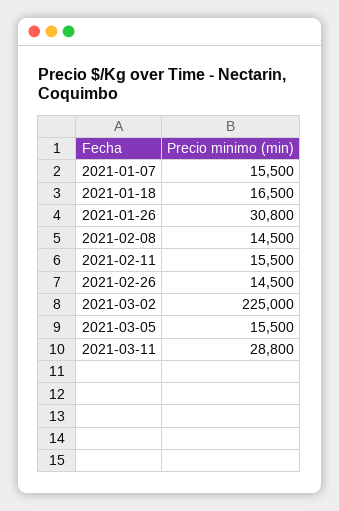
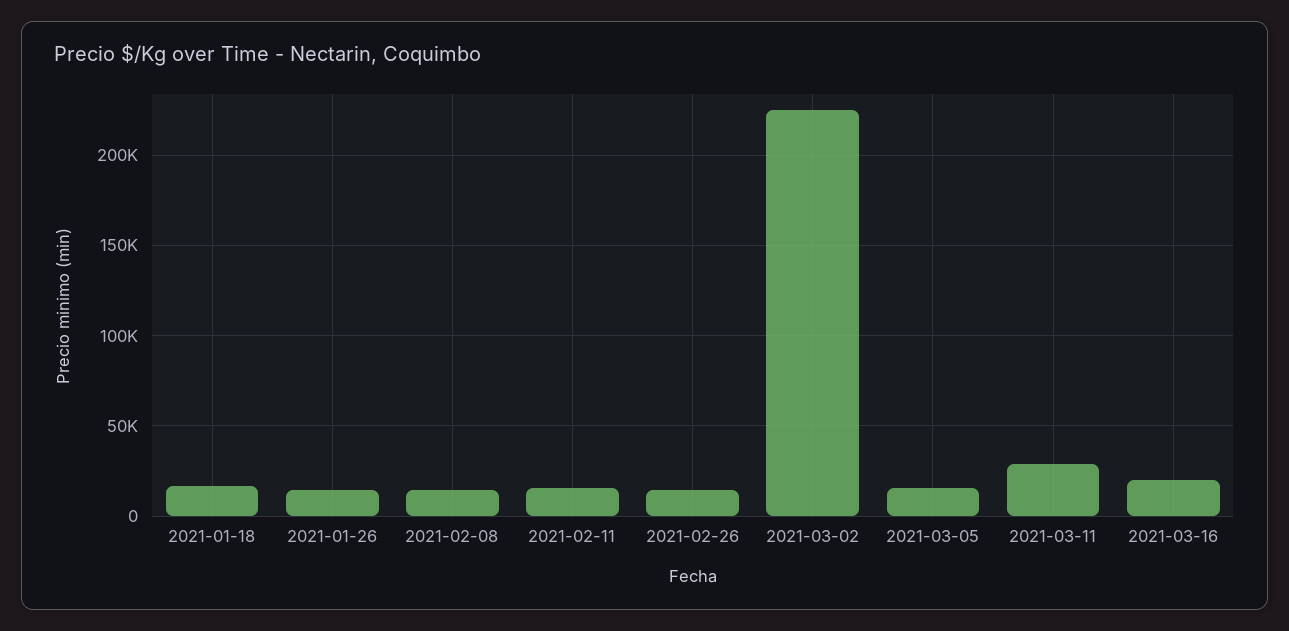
2021-01-07: 15500 -> none
2021-01-26: 30800 -> 15000
2021-03-16: none -> 20000

